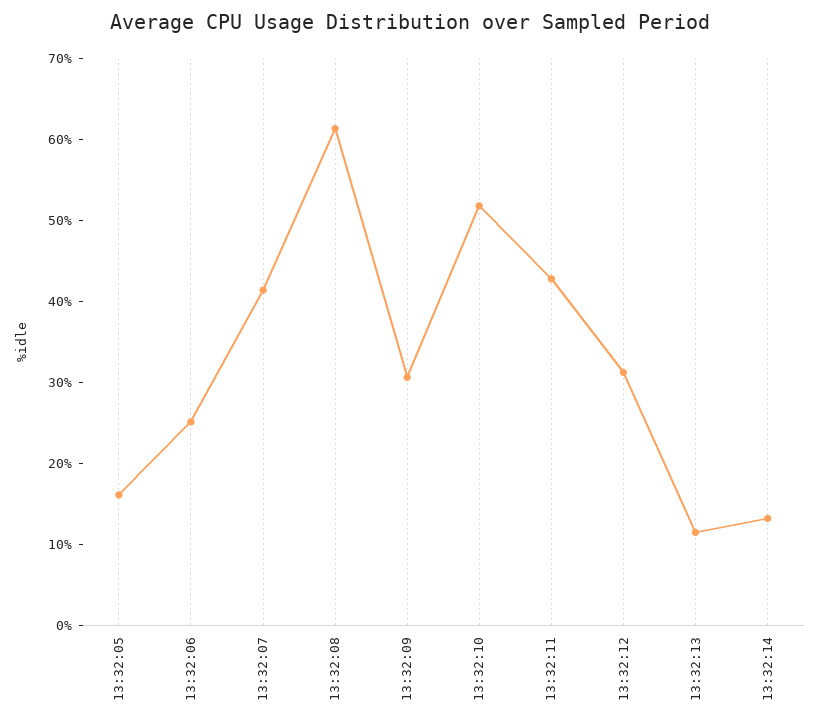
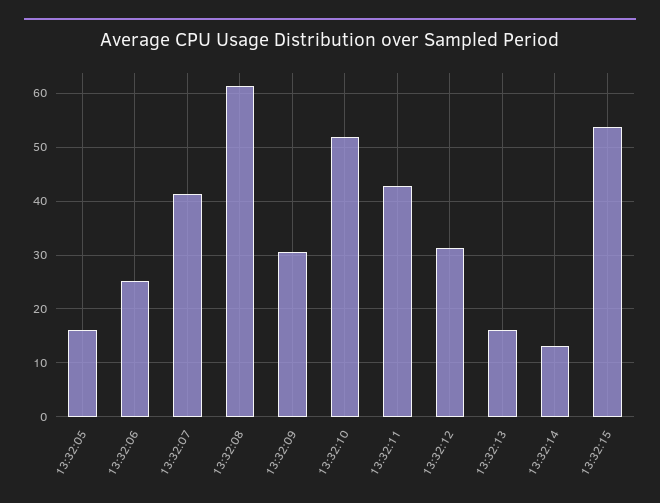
13:32:13: 12 -> 16
13:32:15: none -> 54

